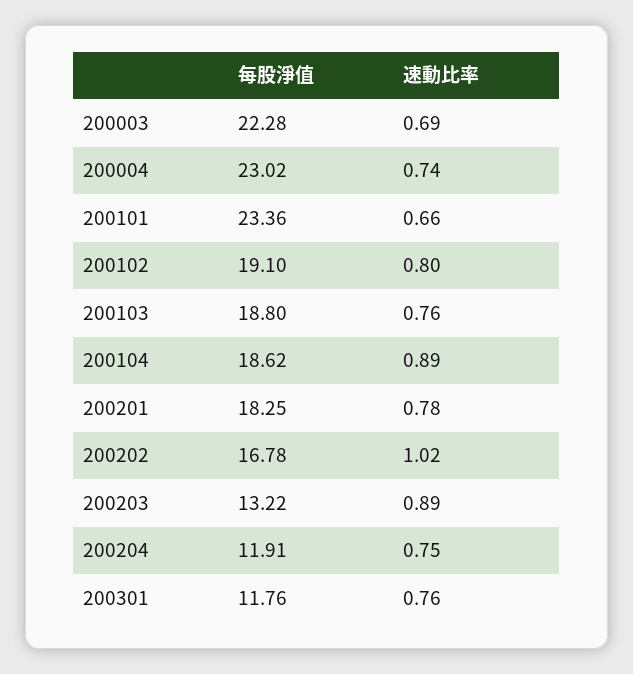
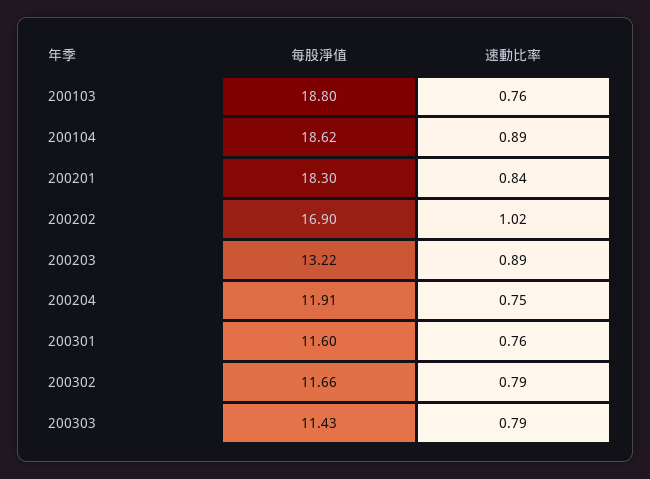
每股淨值, 200003: 22.28 -> none
速動比率, 200003: 0.69 -> none
每股淨值, 200004: 23.02 -> none
速動比率, 200004: 0.74 -> none
每股淨值, 200101: 23.36 -> none
速動比率, 200101: 0.66 -> none
每股淨值, 200102: 19.1 -> none
速動比率, 200102: 0.8 -> none
每股淨值, 200201: 18.25 -> 18.3
速動比率, 200201: 0.78 -> 0.84
每股淨值, 200202: 16.78 -> 16.9
每股淨值, 200301: 11.76 -> 11.6
每股淨值, 200302: none -> 11.66
速動比率, 200302: none -> 0.79
每股淨值, 200303: none -> 11.43
速動比率, 200303: none -> 0.79

